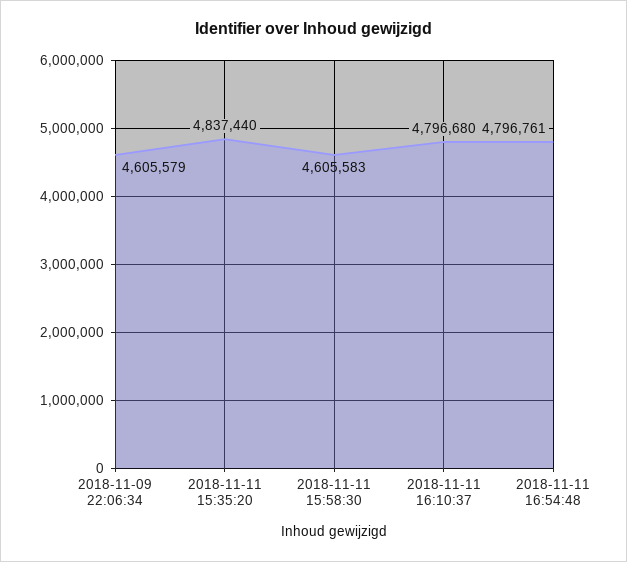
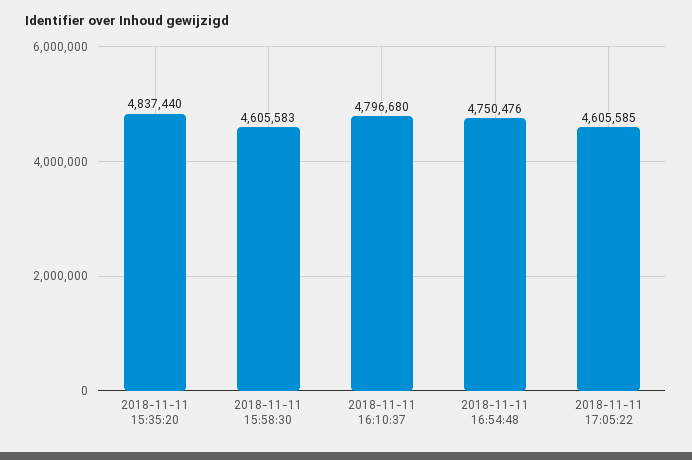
2018-11-09 22:06:34: 4605579 -> none
2018-11-11 16:54:48: 4796761 -> 4750476
2018-11-11 17:05:22: none -> 4605585

